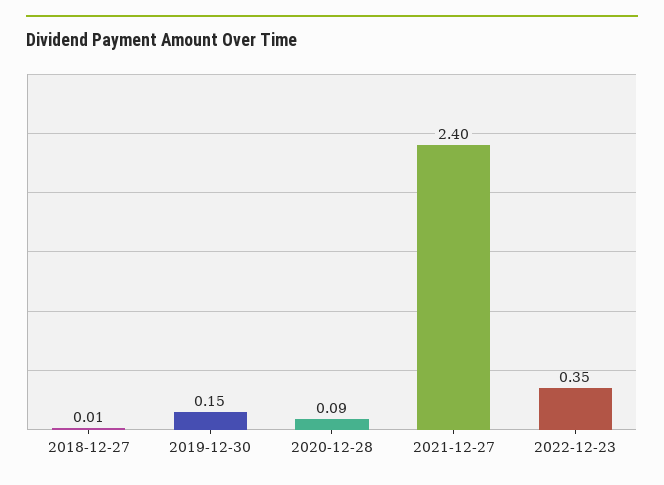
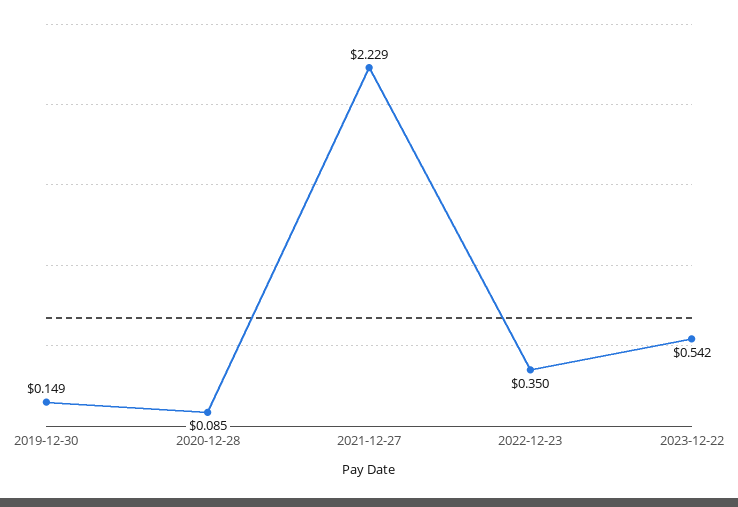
2018-12-27: 0.01 -> none
2021-12-27: 2.4 -> 2.229
2023-12-22: none -> 0.542

